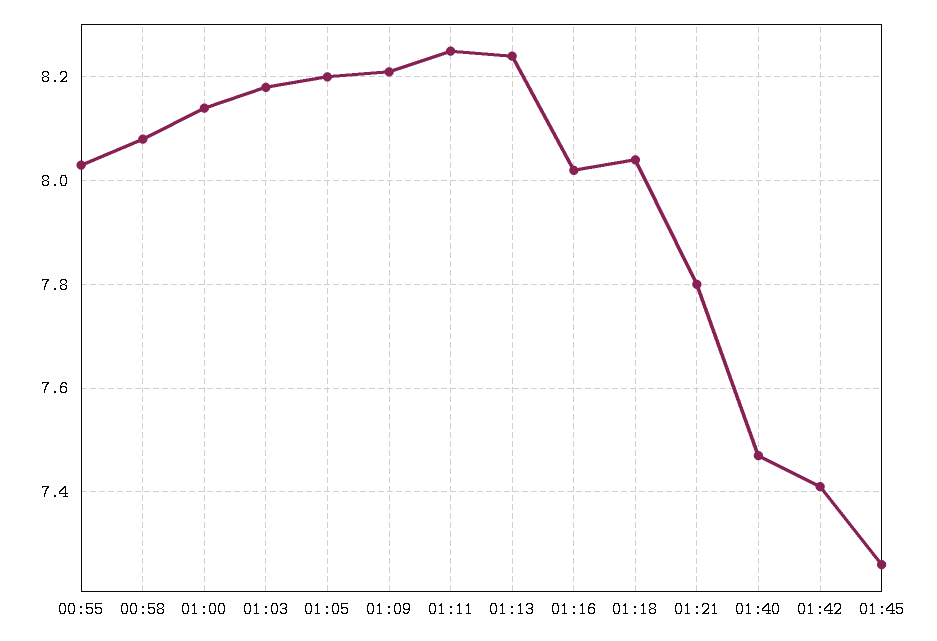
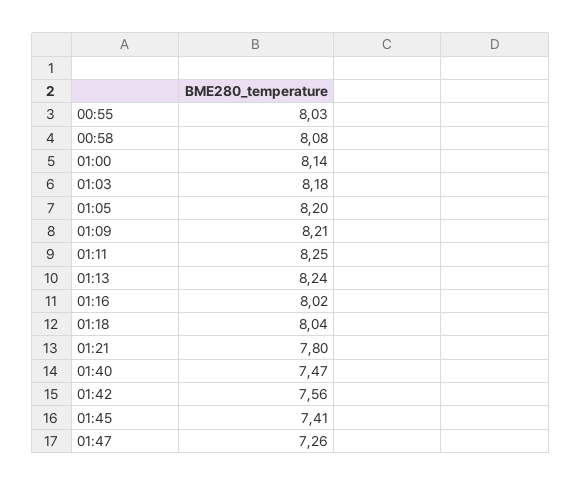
01:42: 7.4 -> 7.56
01:45: 7.25 -> 7.41
01:47: none -> 7.26

